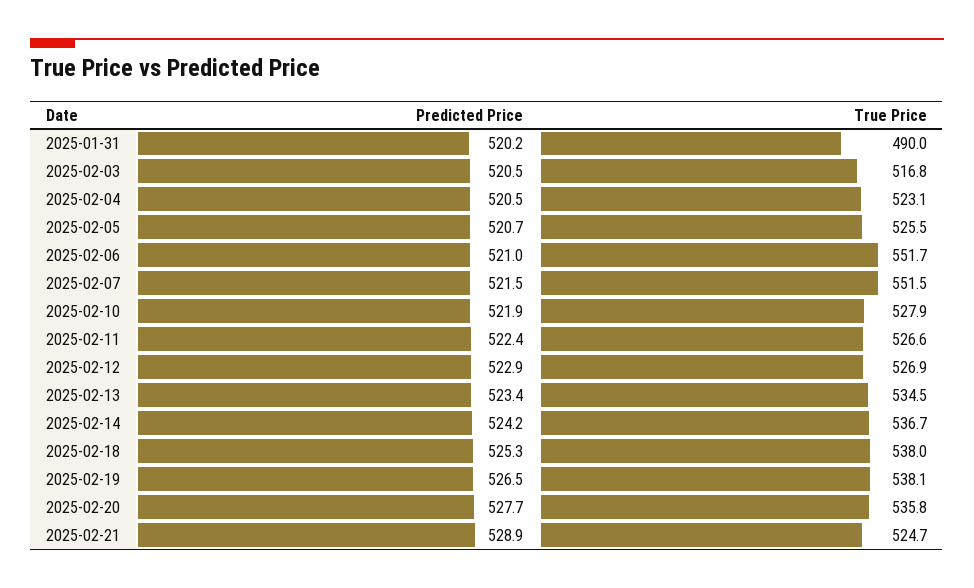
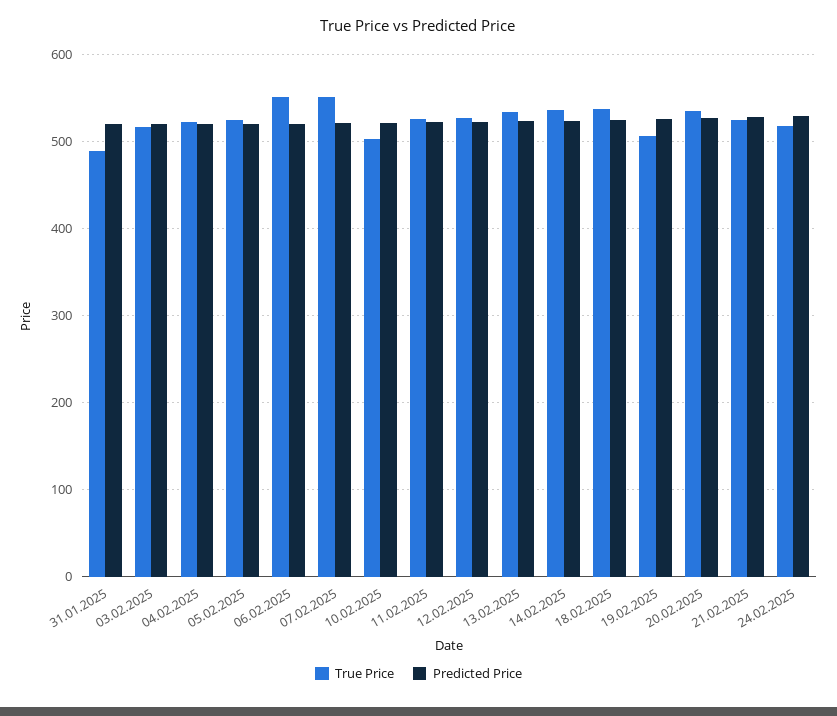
True Price, 2025-02-10: 527.9 -> 500
True Price, 2025-02-19: 538.1 -> 510
True Price, 24.02.2025: none -> 520
Predicted Price, 24.02.2025: none -> 530

